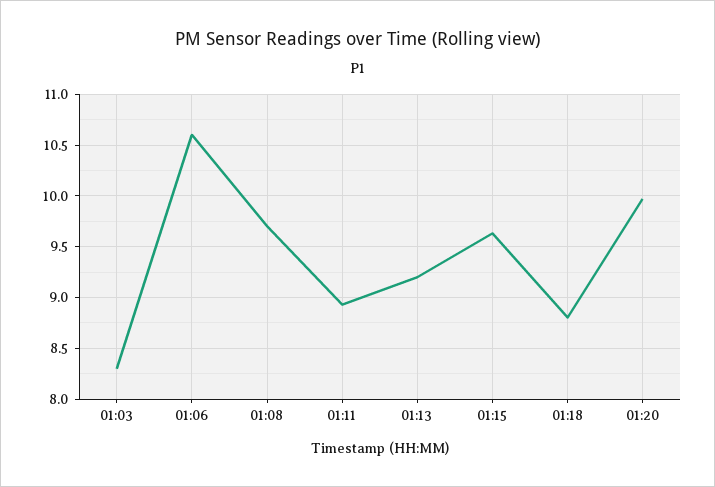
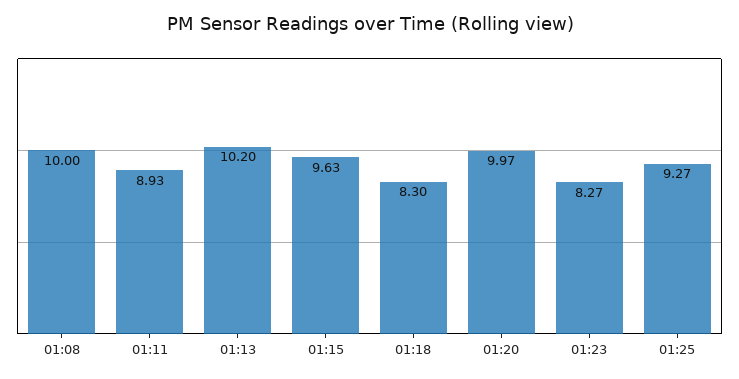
01:03: 8.3 -> none
01:06: 10.6 -> none
01:08: 9.7 -> 10
01:13: 9.2 -> 10.2
01:18: 8.8 -> 8.3
01:23: none -> 8.27
01:25: none -> 9.27

